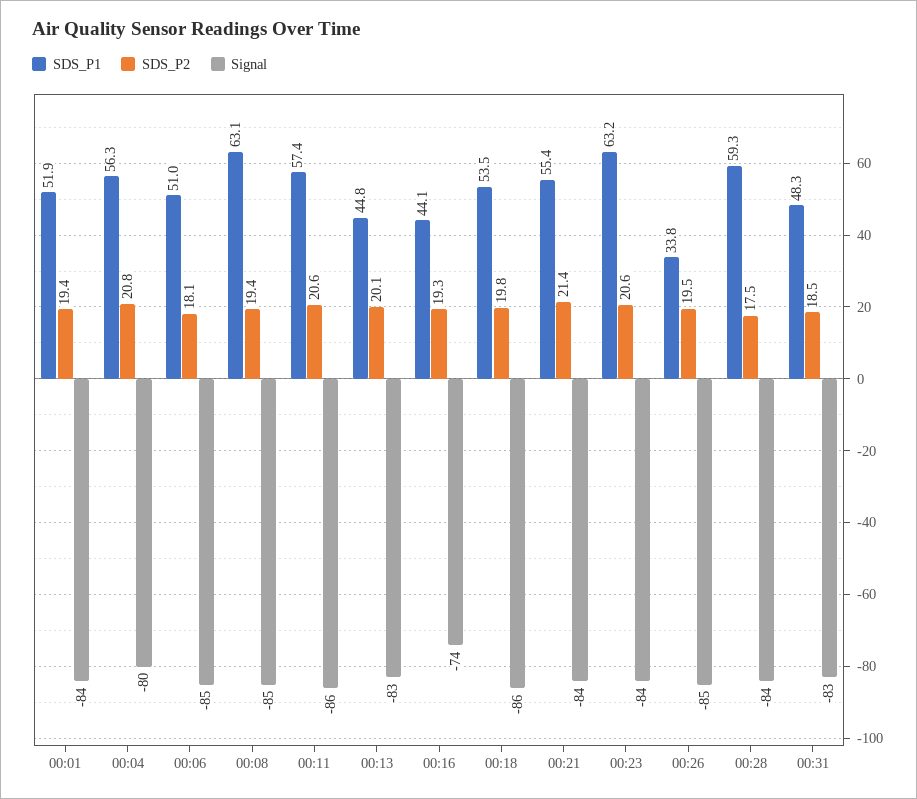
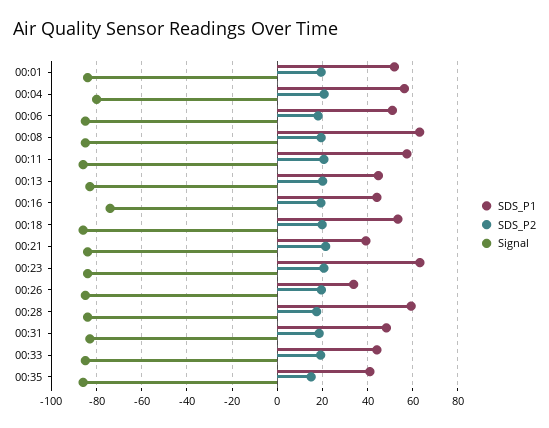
SDS_P1, 00:21: 55.4 -> 40
SDS_P1, 00:33: none -> 45
SDS_P2, 00:33: none -> 20
Signal, 00:33: none -> -85
SDS_P1, 00:35: none -> 40
SDS_P2, 00:35: none -> 15
Signal, 00:35: none -> -85

